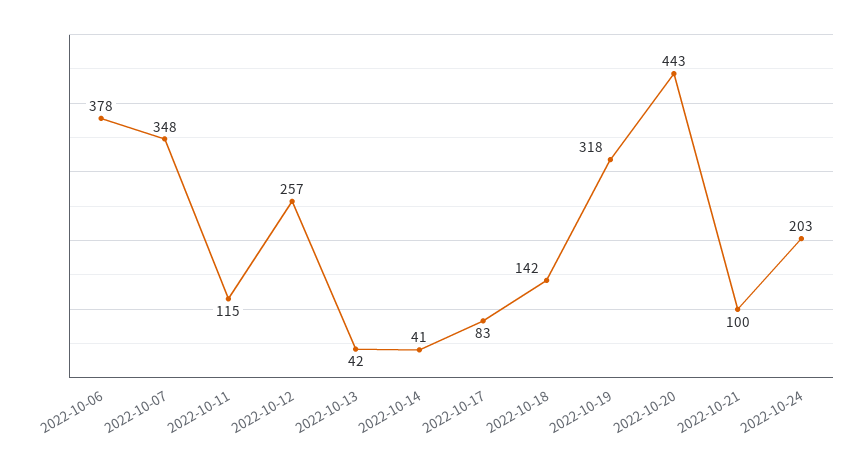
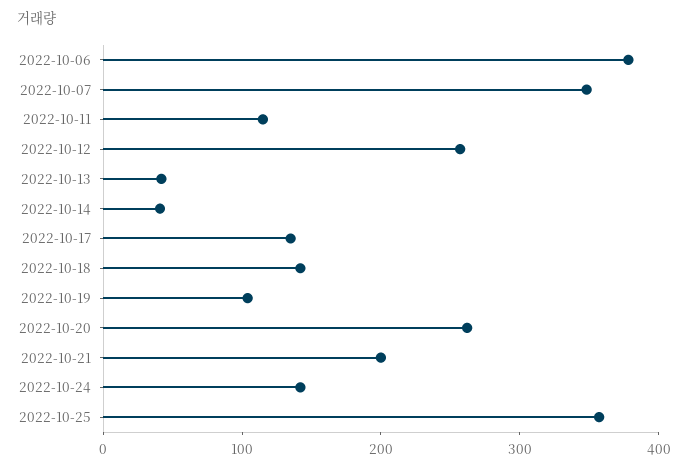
2022-10-17: 83 -> 140
2022-10-19: 318 -> 100
2022-10-20: 443 -> 260
2022-10-21: 100 -> 200
2022-10-24: 203 -> 140
2022-10-25: none -> 360

